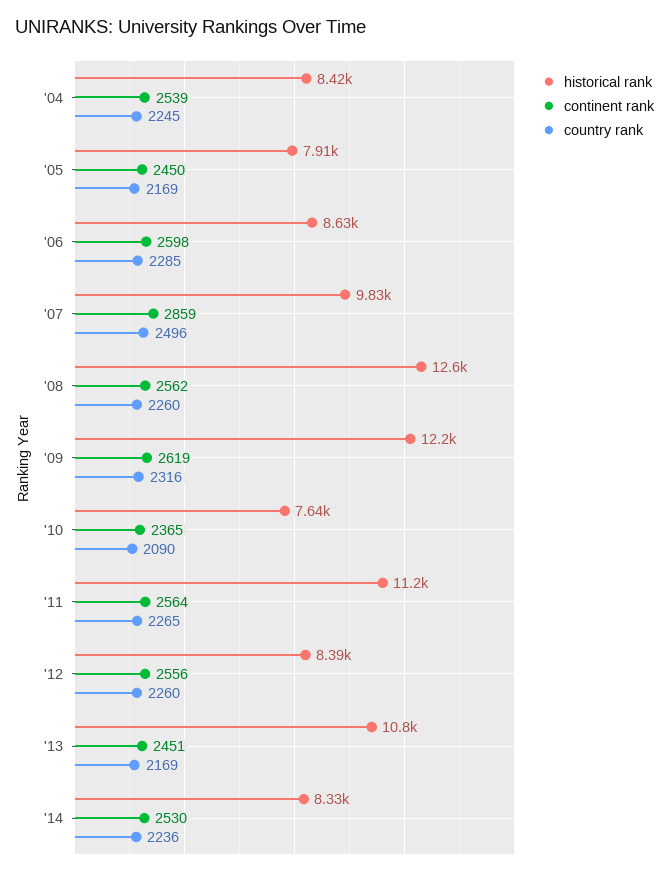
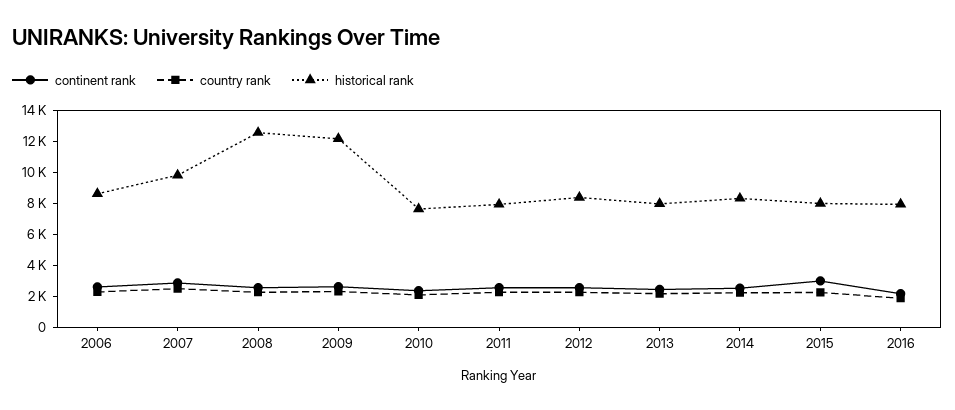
historical rank, '04: 8420 -> none
continent rank, '04: 2539 -> none
country rank, '04: 2245 -> none
historical rank, '05: 7910 -> none
continent rank, '05: 2450 -> none
country rank, '05: 2169 -> none
historical rank, '11: 11200 -> 8000
historical rank, '13: 10800 -> 8000
continent rank, 2015: none -> 3000
country rank, 2015: none -> 2000
historical rank, 2015: none -> 8000
continent rank, 2016: none -> 2000
country rank, 2016: none -> 2000
historical rank, 2016: none -> 8000

